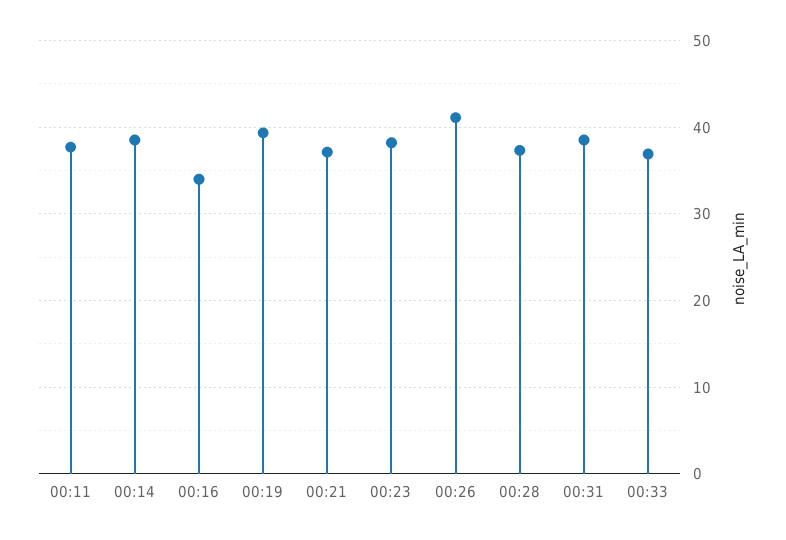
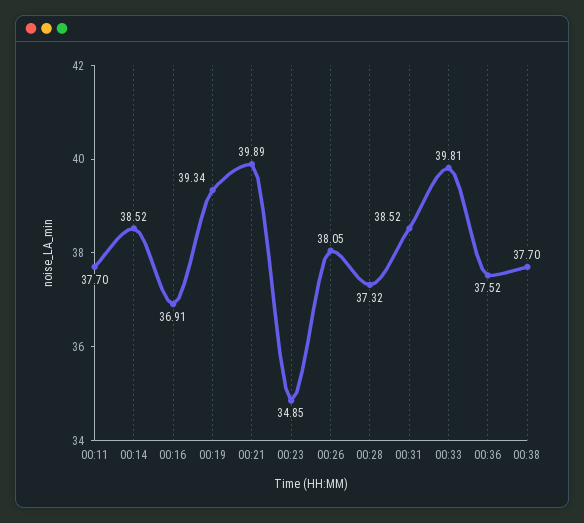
00:16: 34 -> 36.91
00:21: 37 -> 39.89
00:23: 38 -> 34.85
00:26: 41 -> 38.05
00:33: 37 -> 39.81
00:36: none -> 37.52
00:38: none -> 37.7

